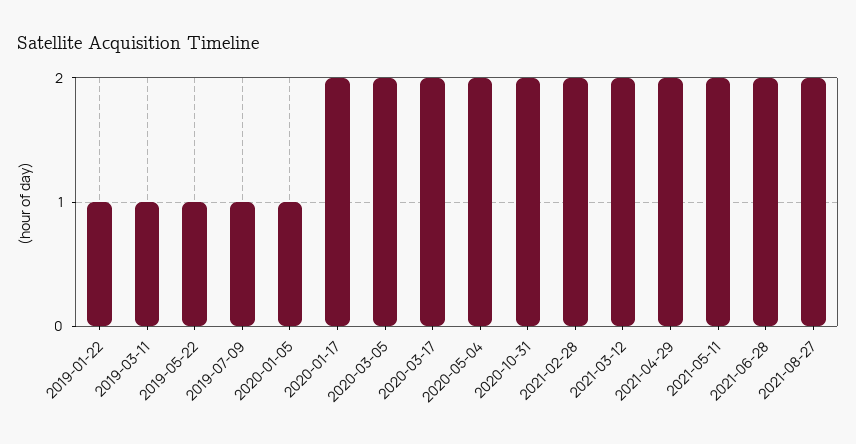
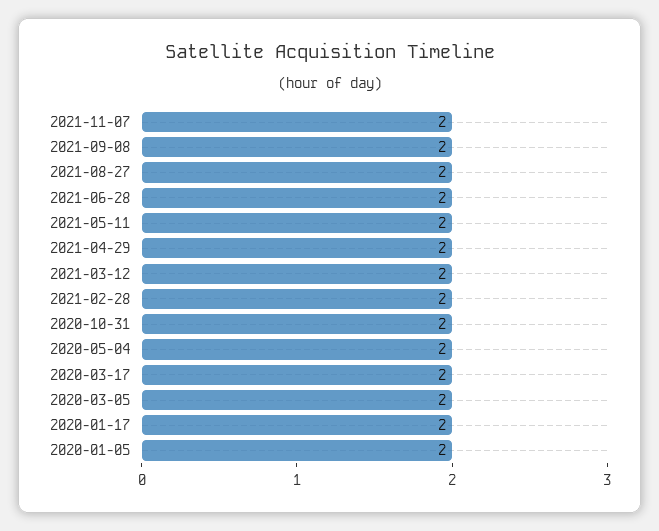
2019-01-22: 1 -> none
2019-03-11: 1 -> none
2019-05-22: 1 -> none
2019-07-09: 1 -> none
2020-01-05: 1 -> 2
2021-11-07: none -> 2
2021-09-08: none -> 2

